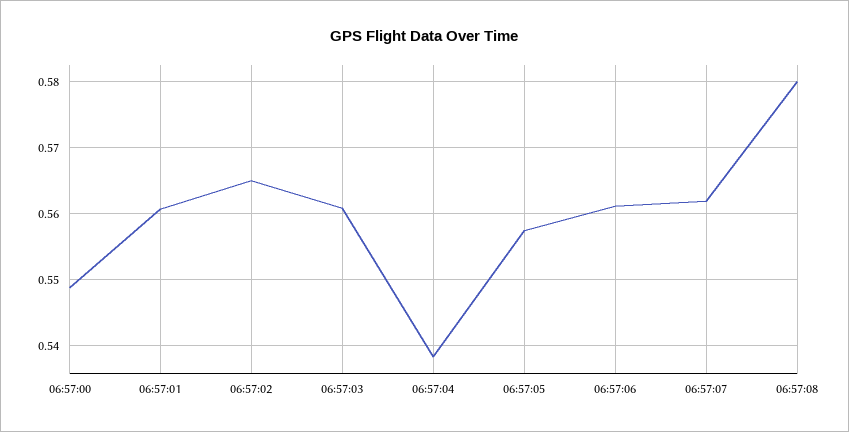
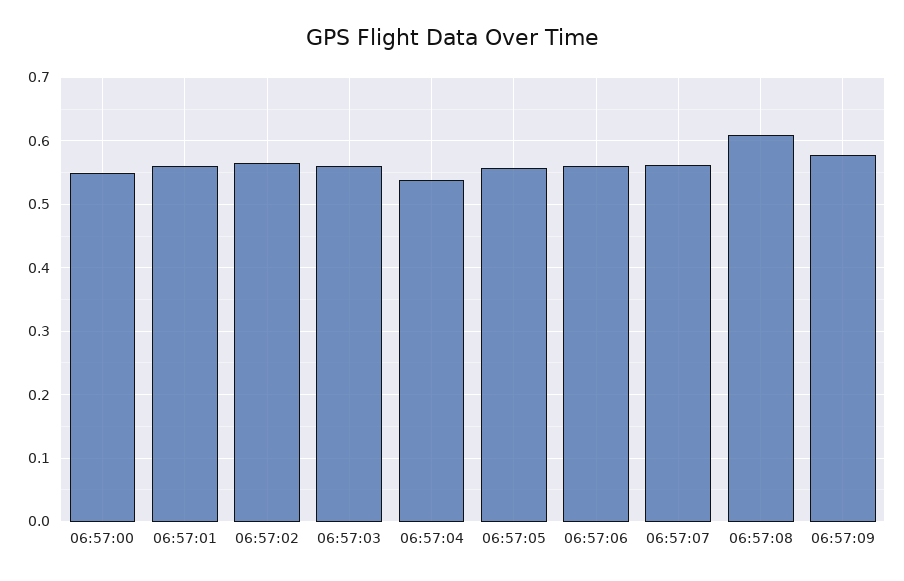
06:57:08: 0.58 -> 0.61
06:57:09: none -> 0.58

